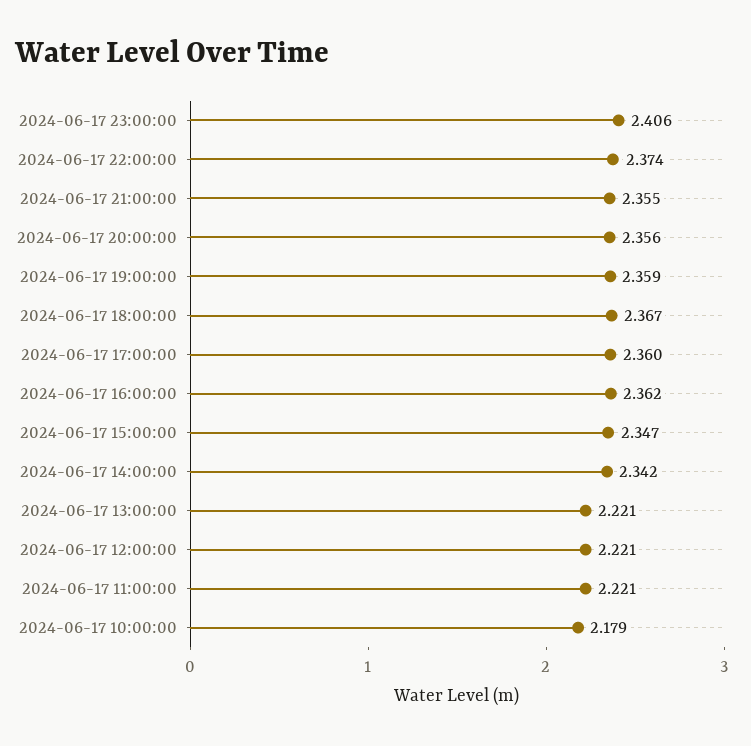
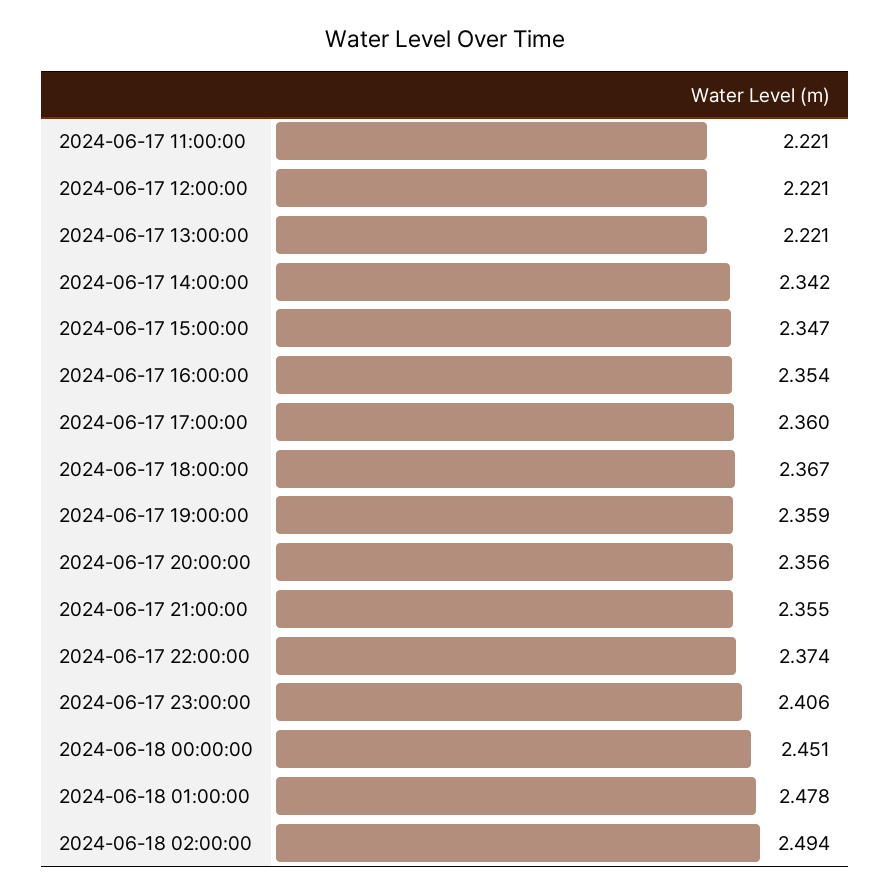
2024-06-17 16:00:00: 2.362 -> 2.354
2024-06-17 10:00:00: 2.179 -> none
2024-06-18 00:00:00: none -> 2.451
2024-06-18 01:00:00: none -> 2.478
2024-06-18 02:00:00: none -> 2.494

